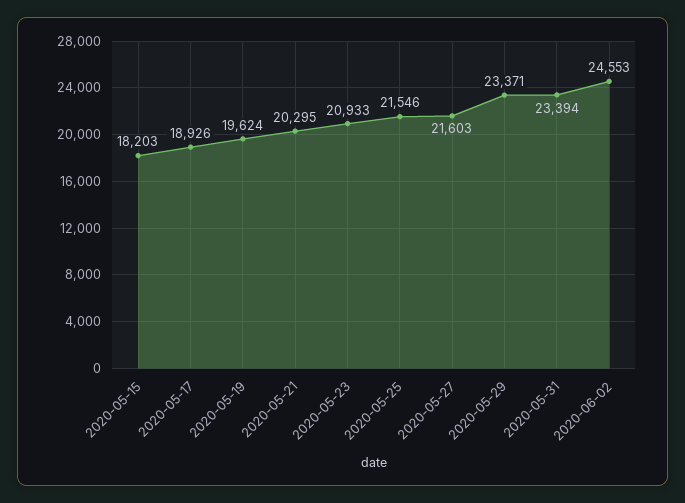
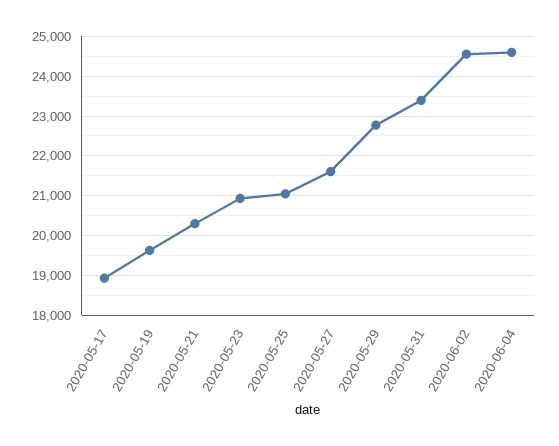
2020-05-15: 18203 -> none
2020-05-25: 21546 -> 21000
2020-05-29: 23371 -> 22800
2020-06-04: none -> 24600

